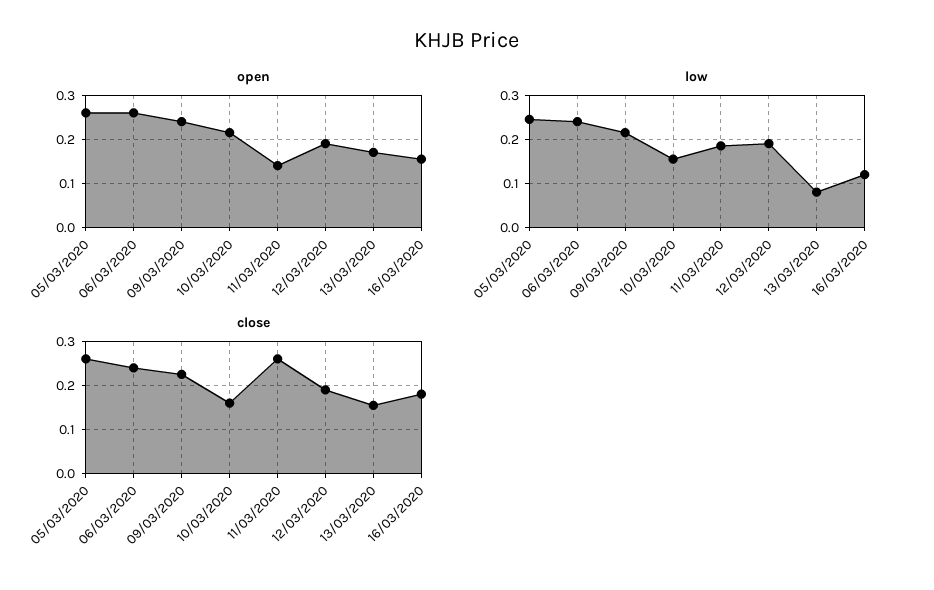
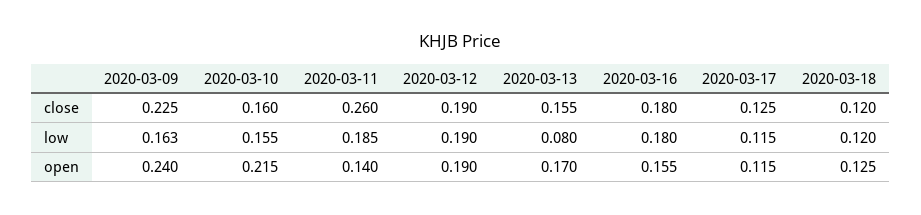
open, 05/03/2020: 0.26 -> none
open, 06/03/2020: 0.26 -> none
low, 05/03/2020: 0.24 -> none
low, 06/03/2020: 0.24 -> none
low, 09/03/2020: 0.22 -> 0.163
low, 16/03/2020: 0.12 -> 0.18
close, 05/03/2020: 0.26 -> none
close, 06/03/2020: 0.24 -> none
close, 2020-03-17: none -> 0.125
close, 2020-03-18: none -> 0.12
low, 2020-03-17: none -> 0.115
low, 2020-03-18: none -> 0.12
open, 2020-03-17: none -> 0.115
open, 2020-03-18: none -> 0.125

